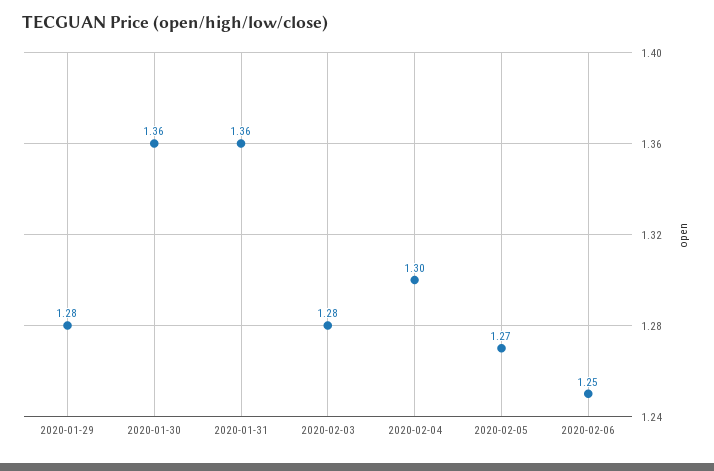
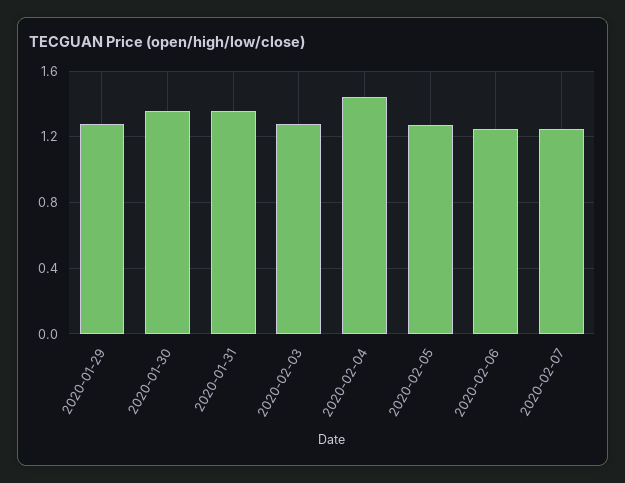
2020-02-04: 1.3 -> 1.45
2020-02-07: none -> 1.25

